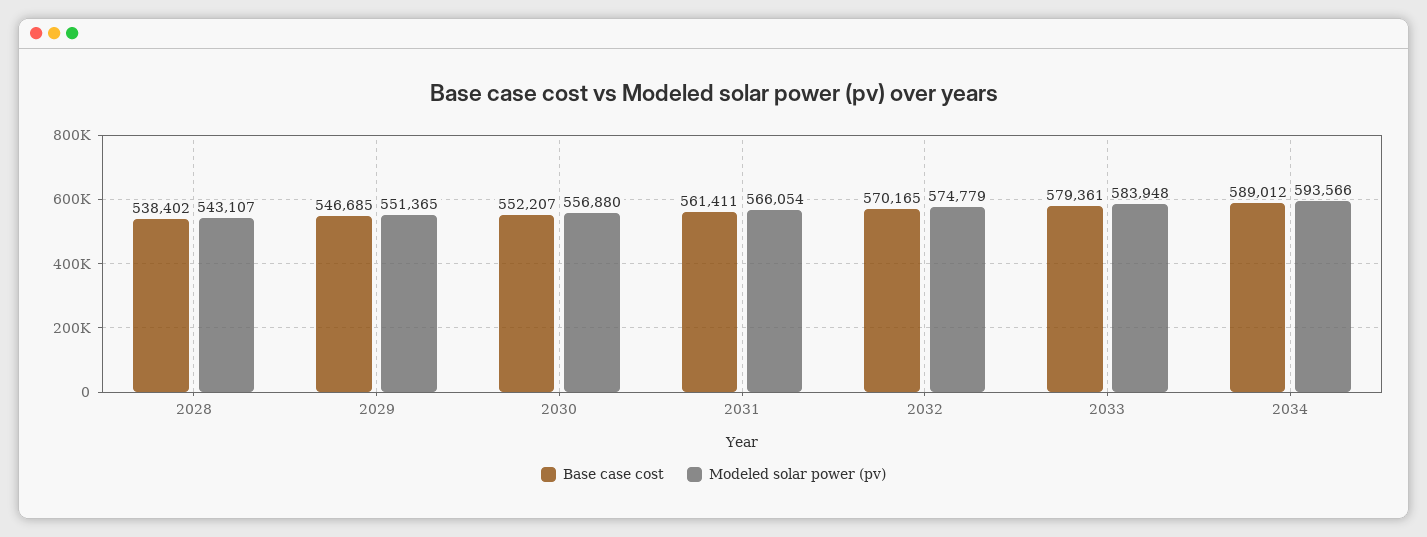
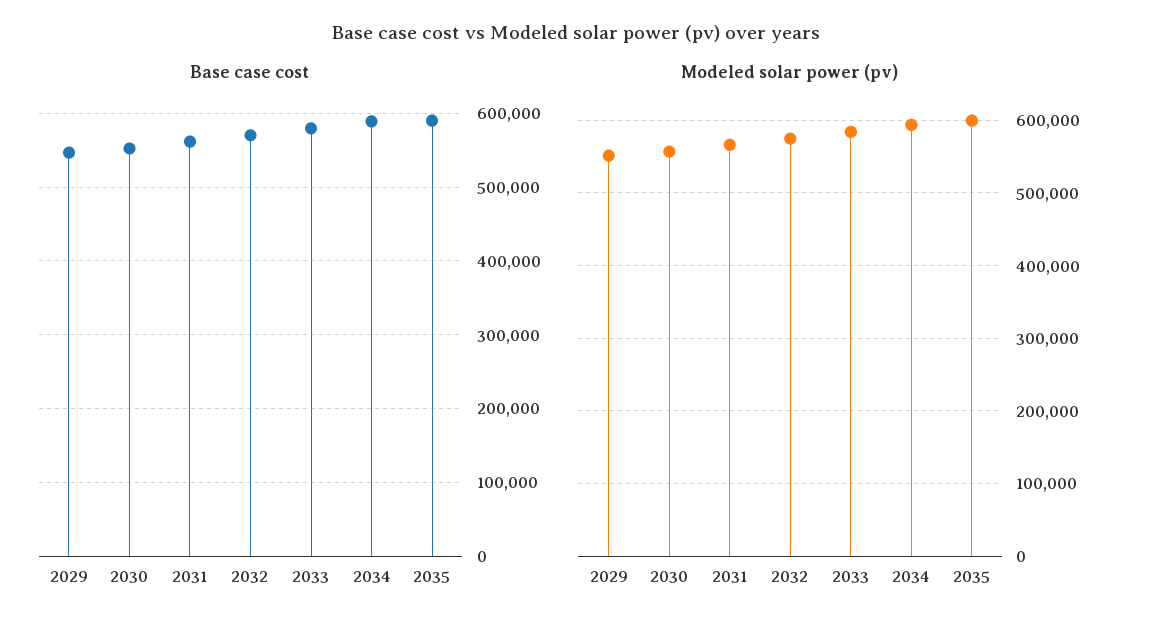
Base case cost, 2028: 538402 -> none
Modeled solar power (pv), 2028: 543107 -> none
Base case cost, 2035: none -> 590000
Modeled solar power (pv), 2035: none -> 600000

